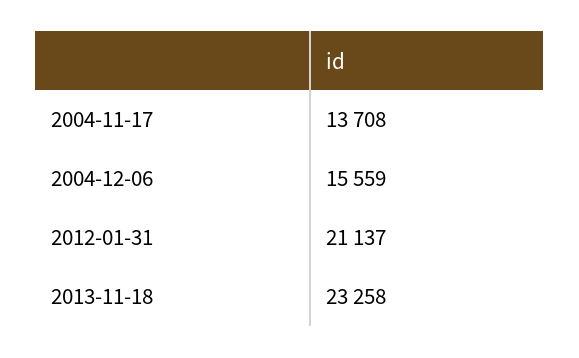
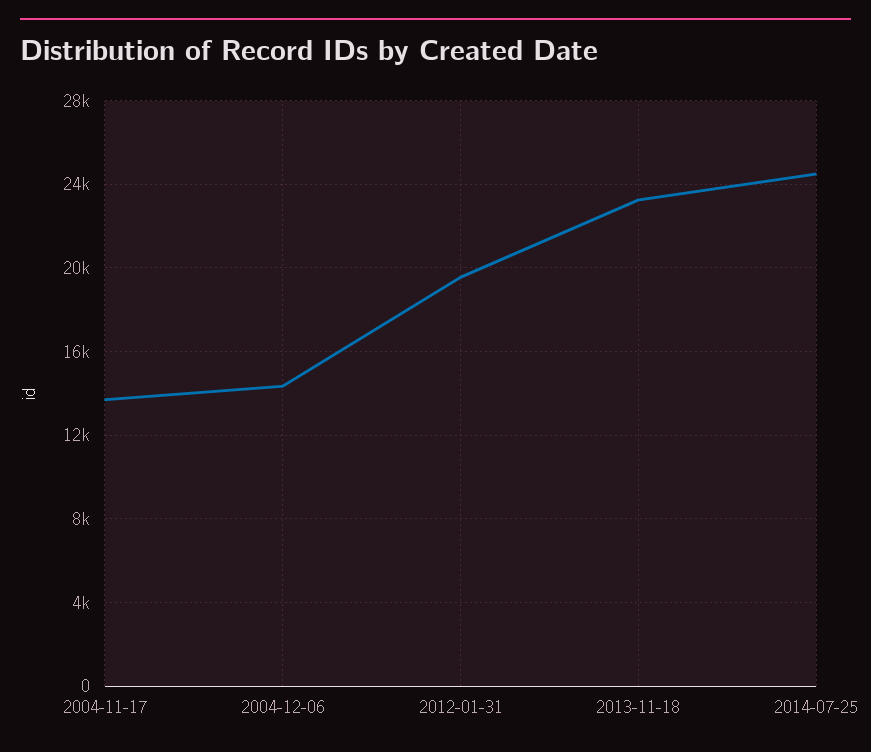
2004-12-06: 15559 -> 14500
2012-01-31: 21137 -> 19500
2014-07-25: none -> 24500

